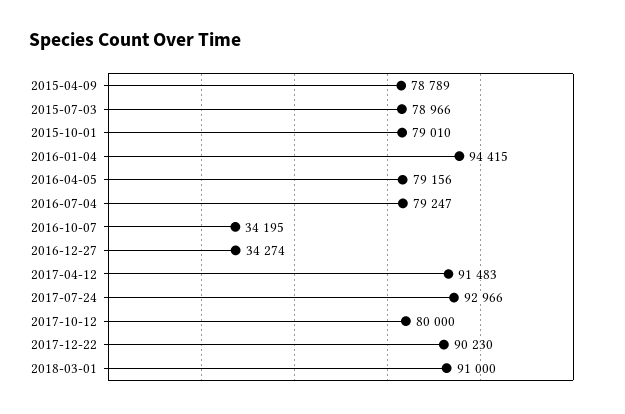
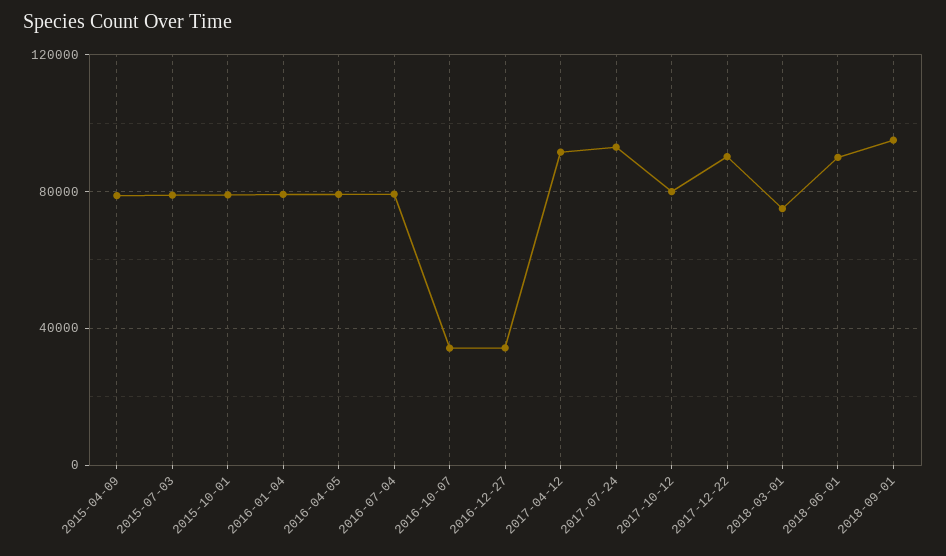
2016-01-04: 94415 -> 80000
2018-03-01: 91000 -> 75000
2018-06-01: none -> 90000
2018-09-01: none -> 95000

